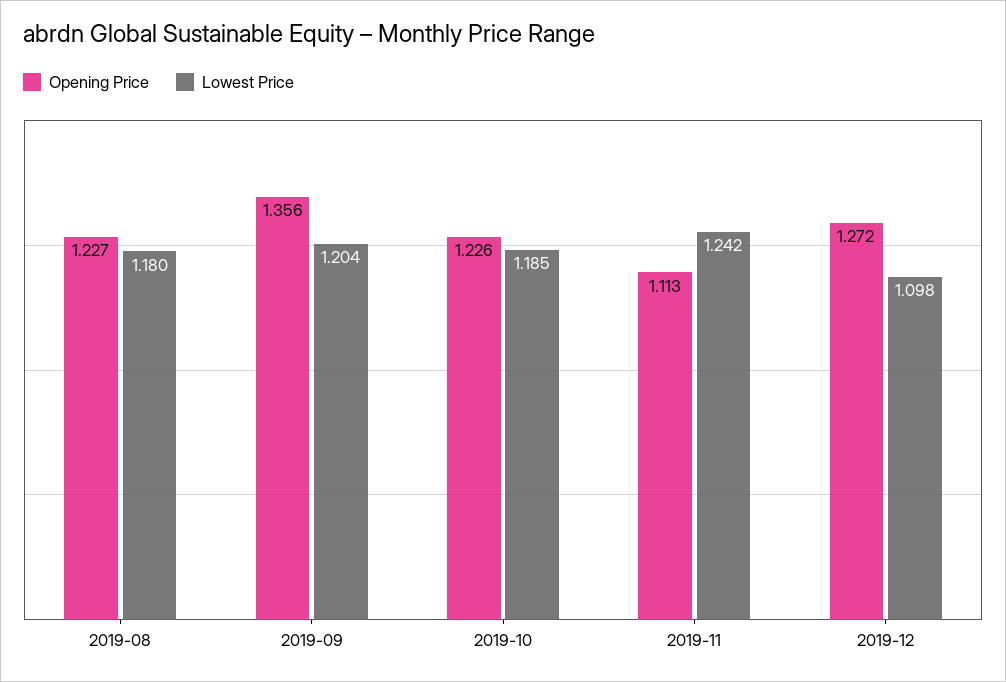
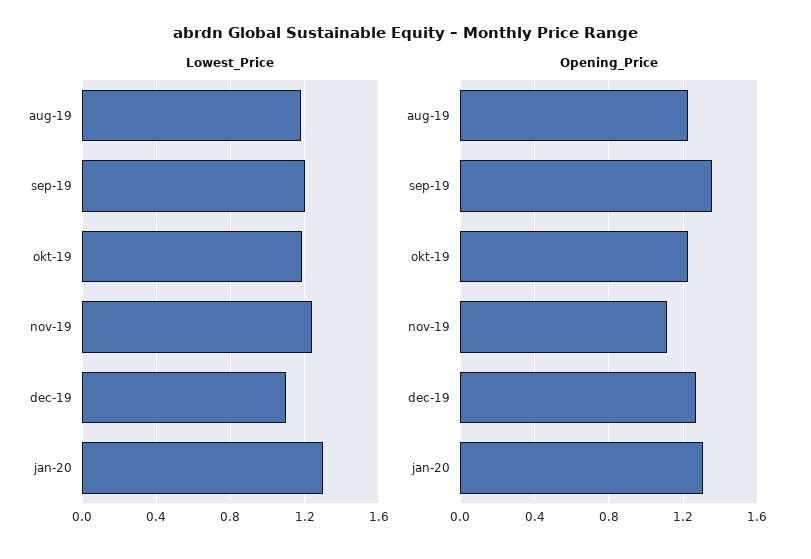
Lowest Price, jan-20: none -> 1.3
Opening Price, jan-20: none -> 1.3

